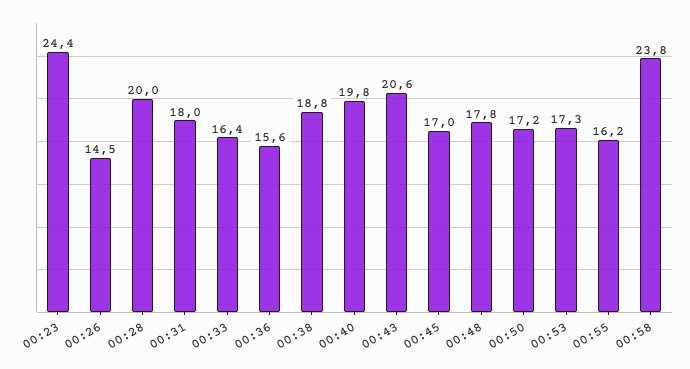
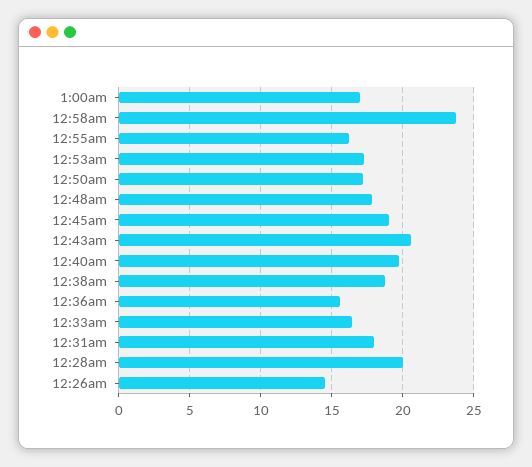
00:23: 24.4 -> none
00:45: 17 -> 19
1:00am: none -> 17

